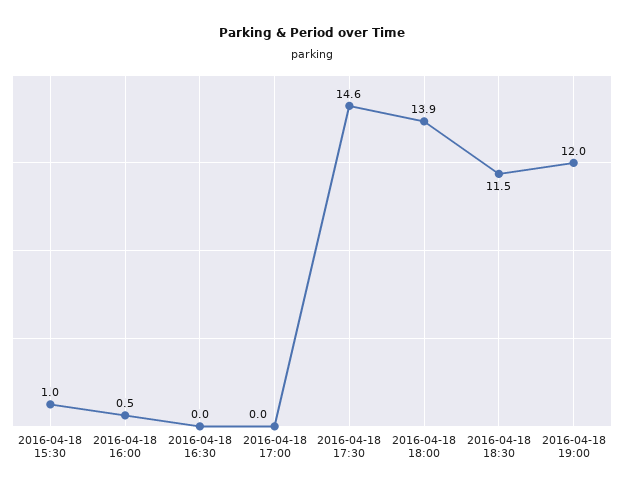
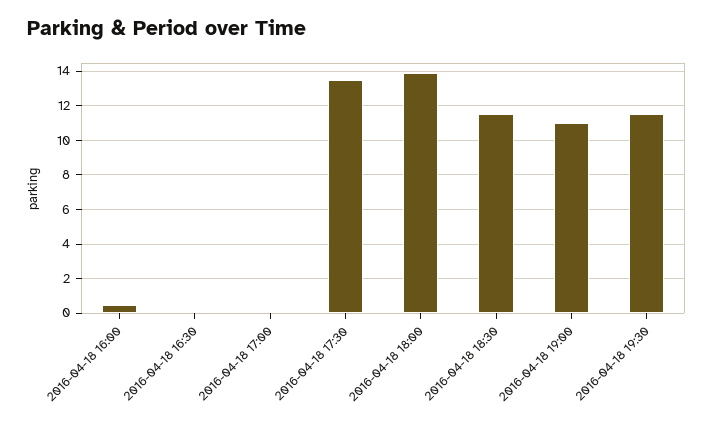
2016-04-18 15:30: 1 -> none
2016-04-18 17:30: 14.6 -> 13.5
2016-04-18 19:00: 12 -> 11
2016-04-18 19:30: none -> 11.5

